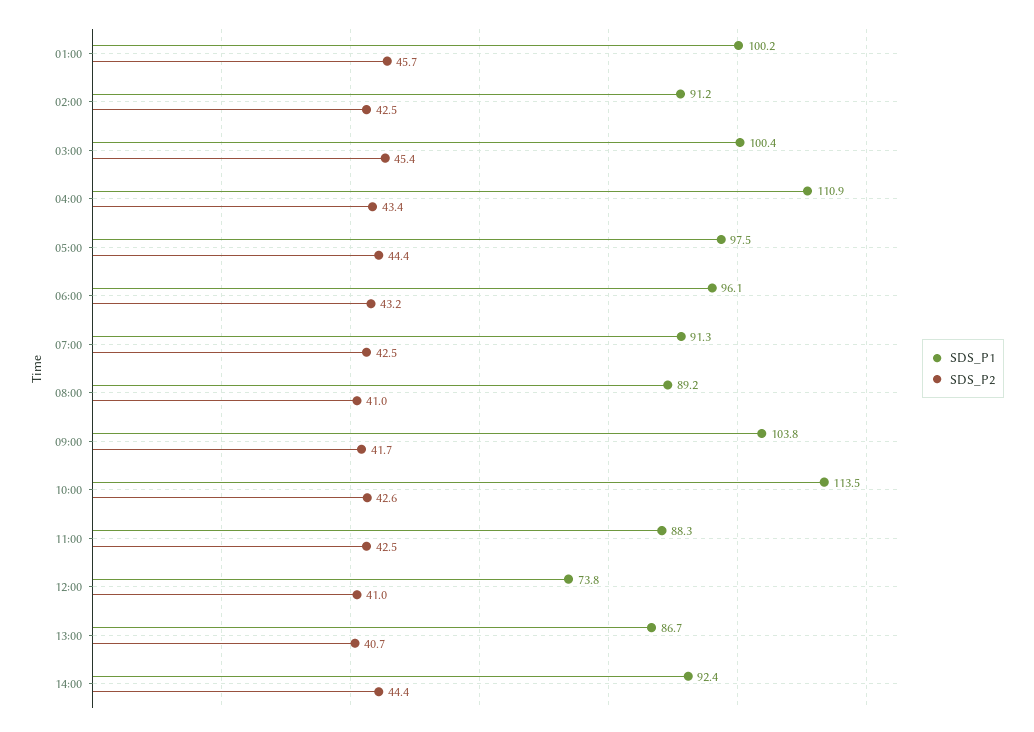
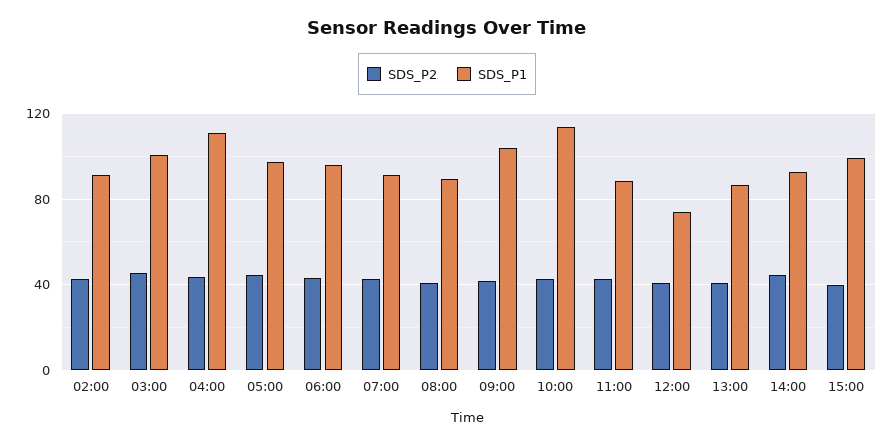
SDS_P1, 01:00: 100.2 -> none
SDS_P2, 01:00: 45.7 -> none
SDS_P2, 15:00: none -> 40
SDS_P1, 15:00: none -> 100

